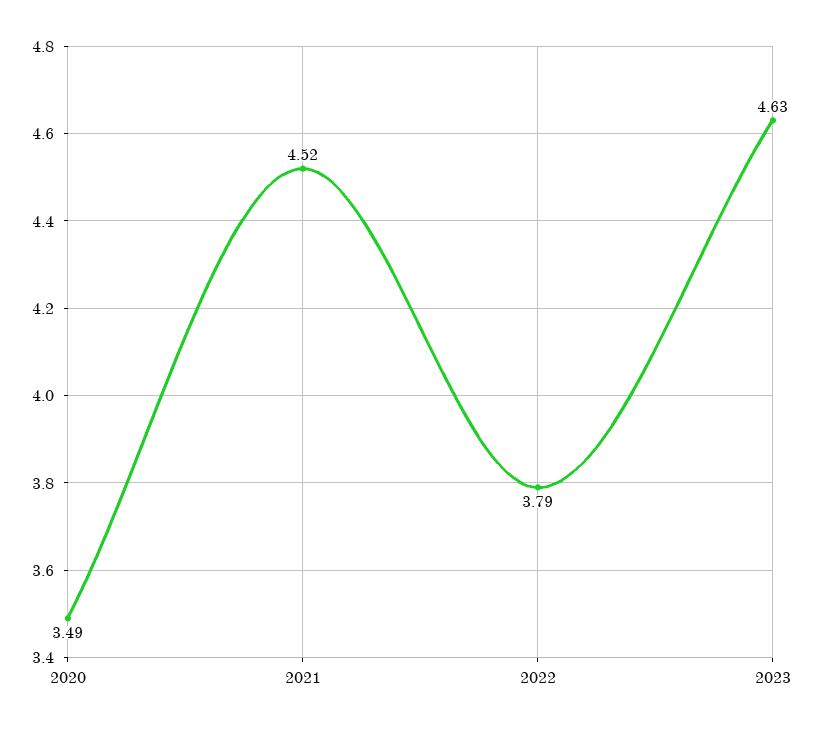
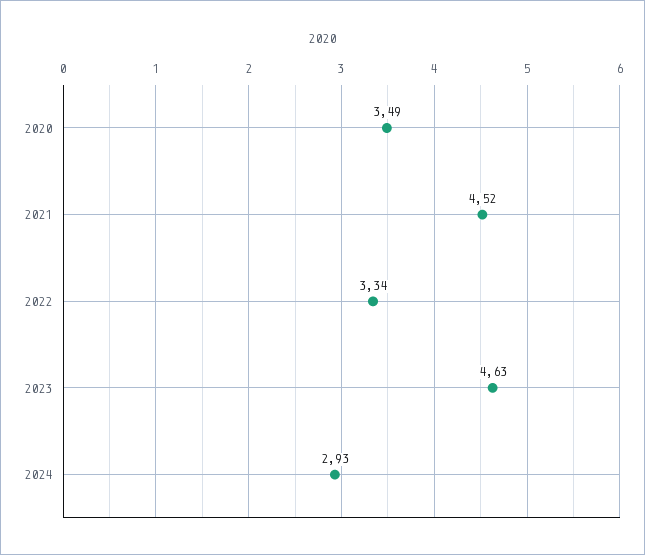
2022: 3.79 -> 3.34
2024: none -> 2.93

